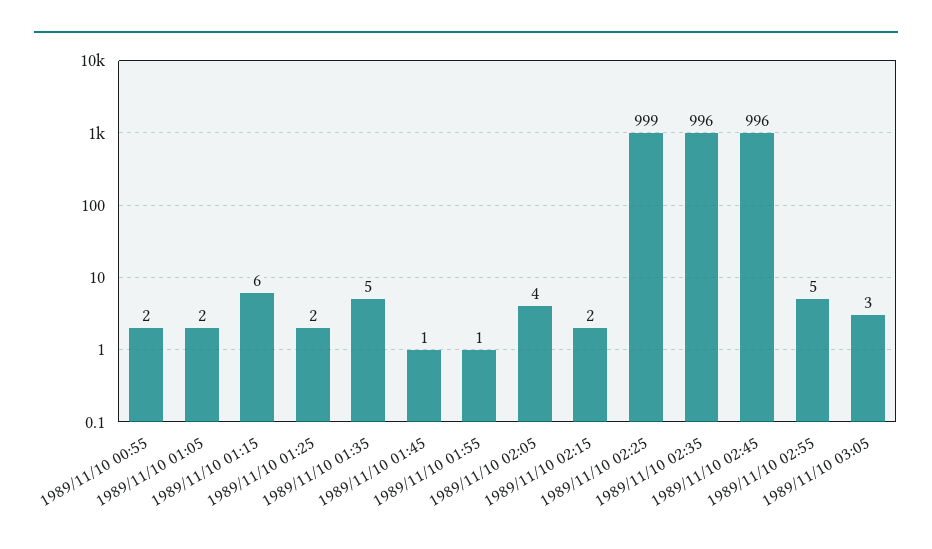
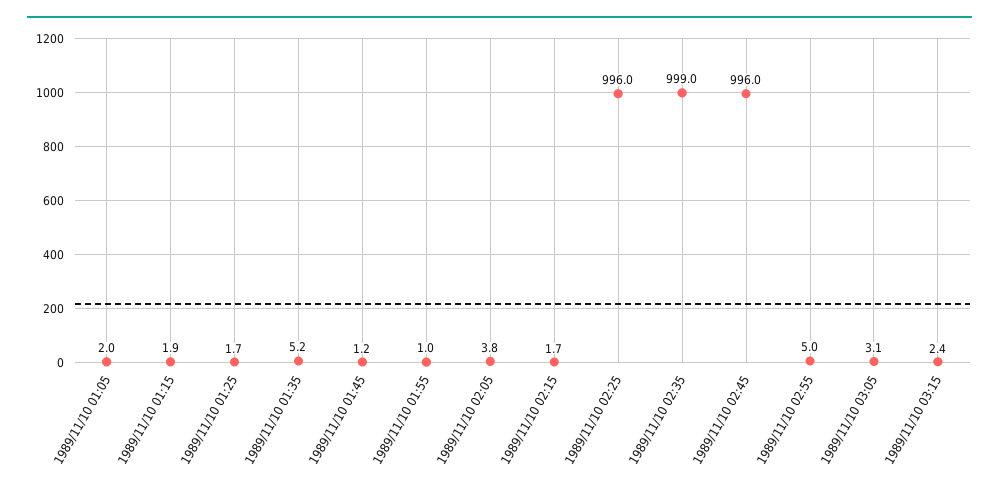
1989/11/10 00:55: 2 -> none
1989/11/10 01:15: 6 -> 1.9
1989/11/10 02:25: 999 -> 996
1989/11/10 02:35: 996 -> 999
1989/11/10 03:15: none -> 2.4

